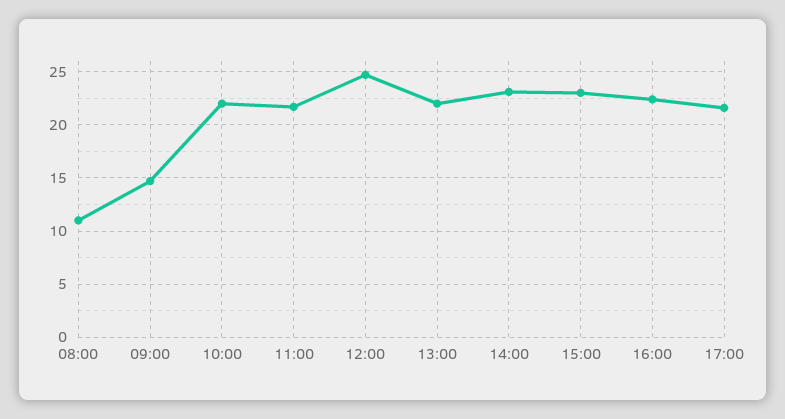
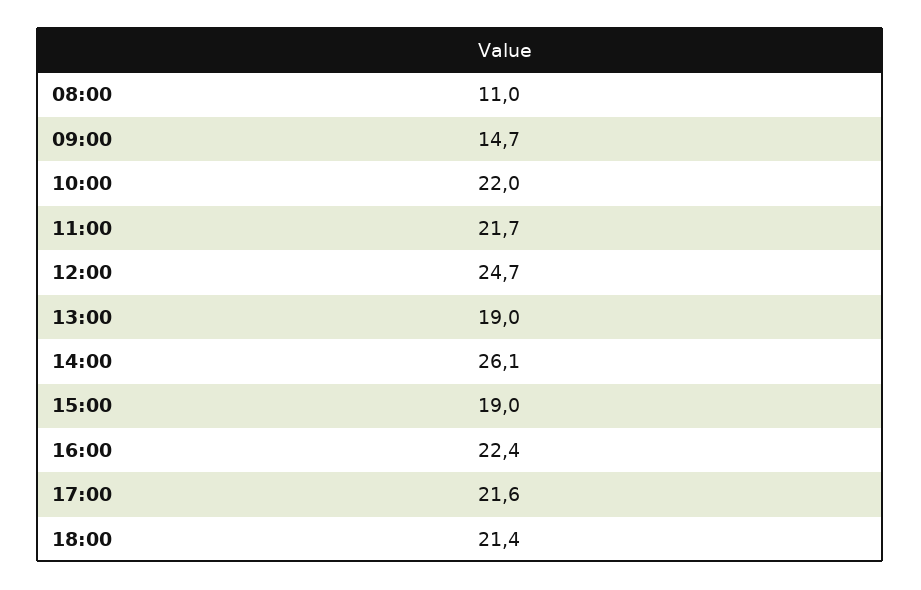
13:00: 22 -> 19
14:00: 23 -> 26.1
15:00: 23 -> 19
18:00: none -> 21.4

